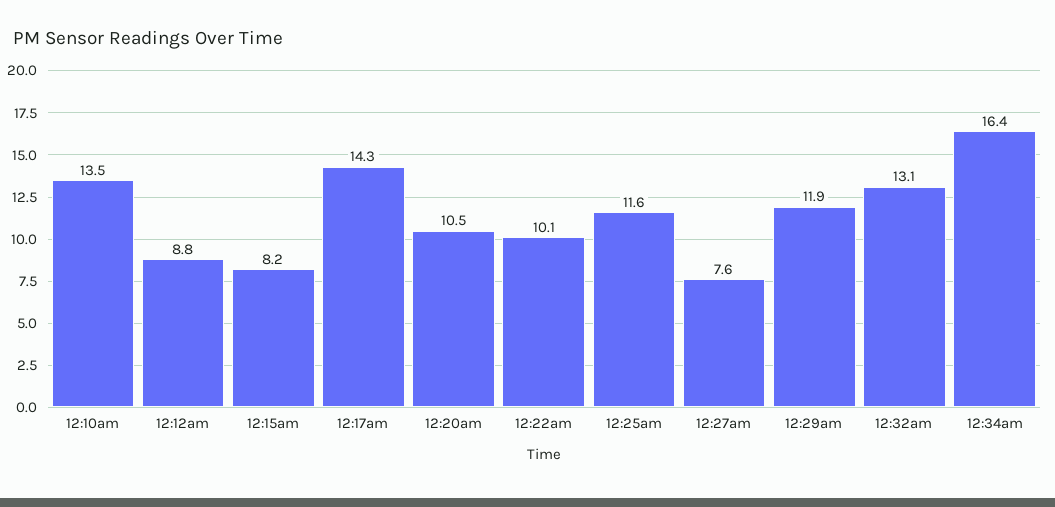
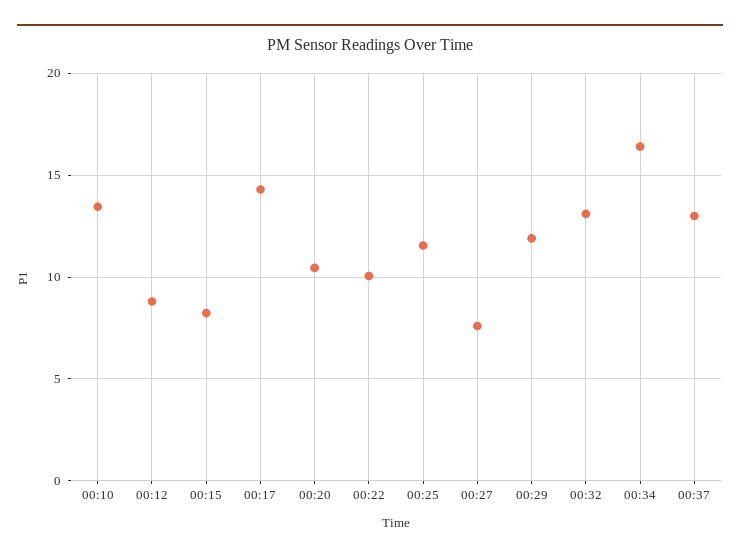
00:37: none -> 13

